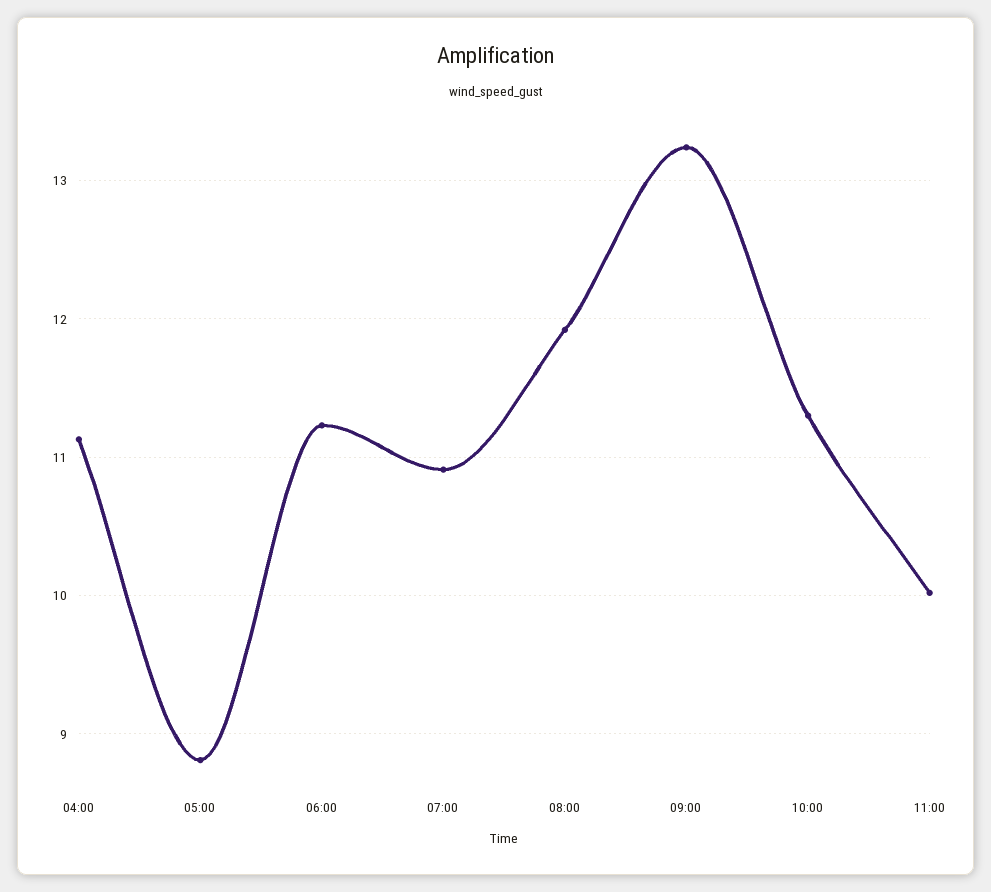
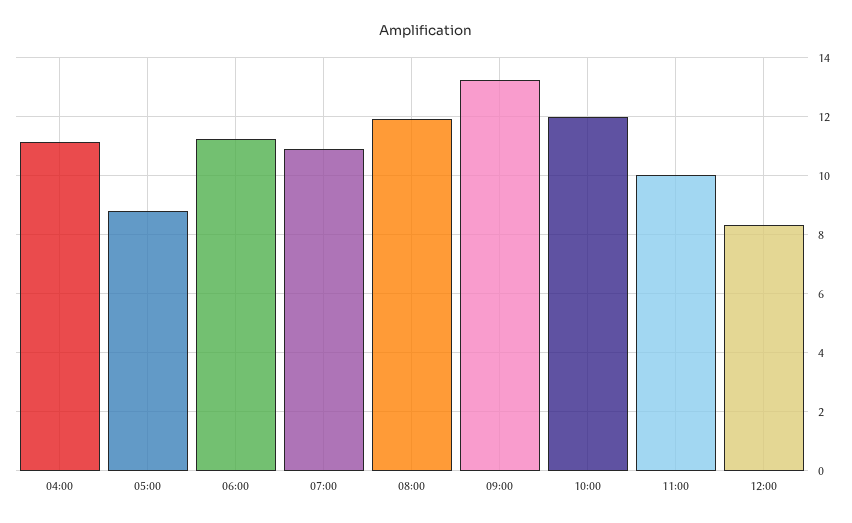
10:00: 11.3 -> 12
12:00: none -> 8.25

